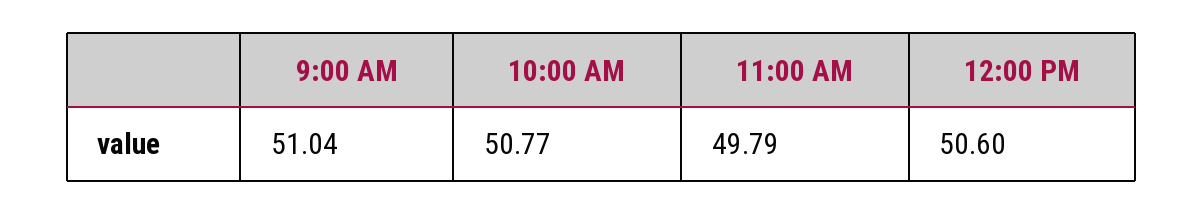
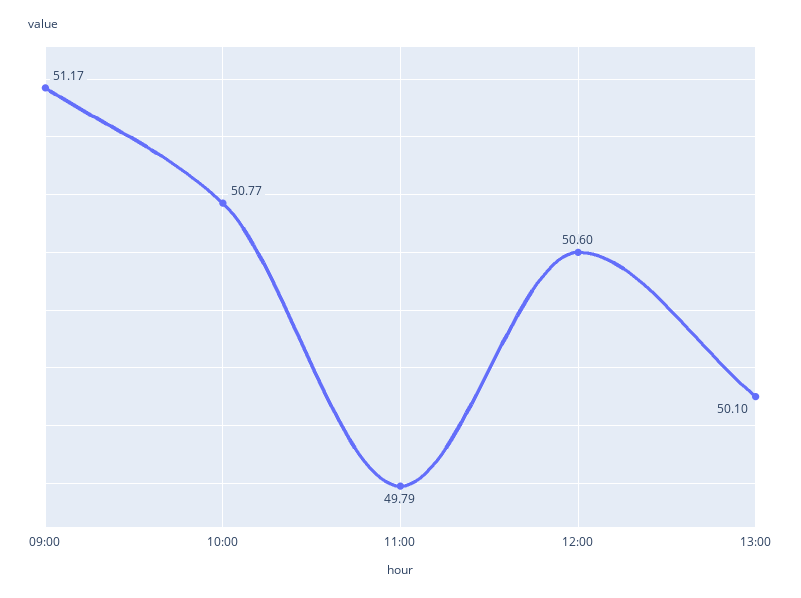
9:00 AM: 51.04 -> 51.17
13:00: none -> 50.1

